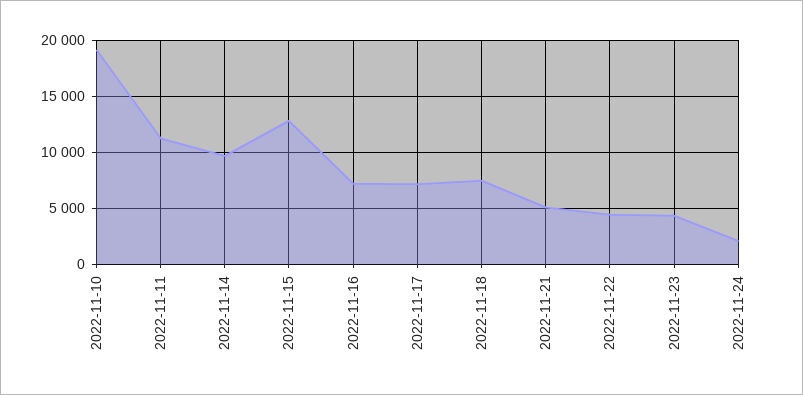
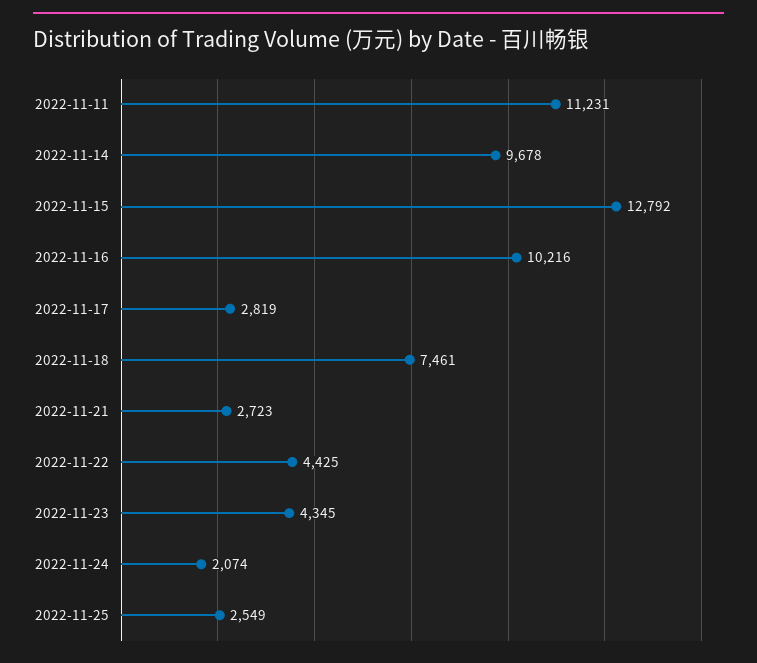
2022-11-10: 19000 -> none
2022-11-16: 7000 -> 10216
2022-11-17: 7000 -> 2819
2022-11-21: 5000 -> 2723
2022-11-25: none -> 2549

